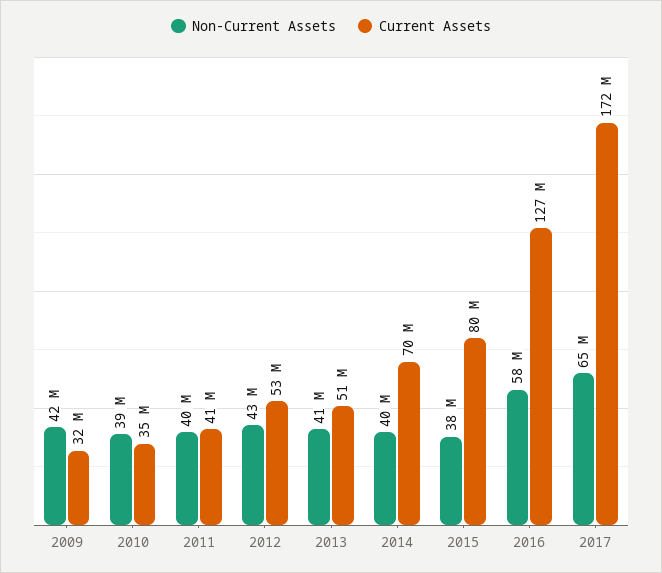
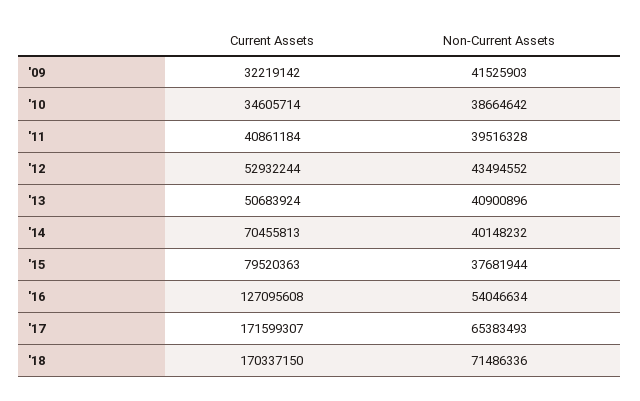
Non-Current Assets, 2016: 58000000 -> 54046634
Current Assets, '18: none -> 170337150
Non-Current Assets, '18: none -> 71486336

